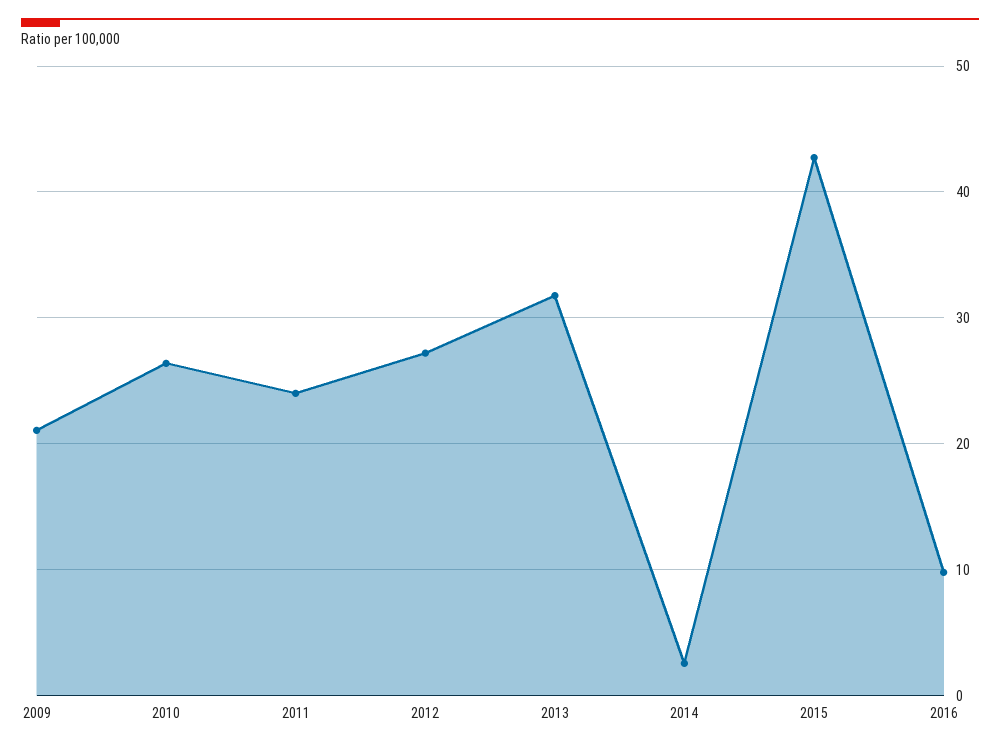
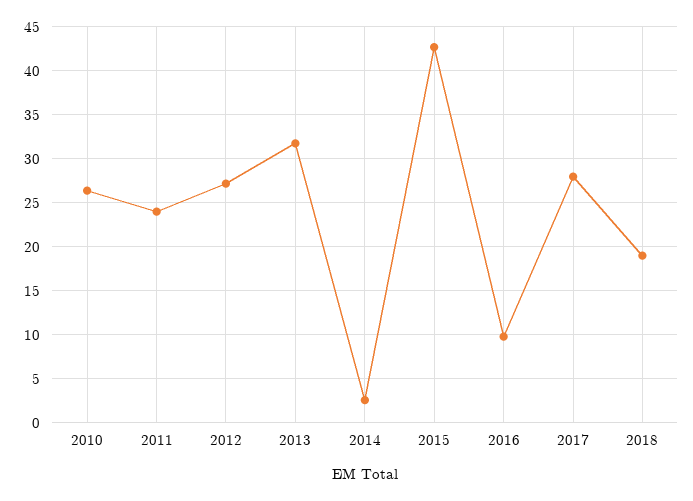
2009: 21 -> none
2017: none -> 28
2018: none -> 19

